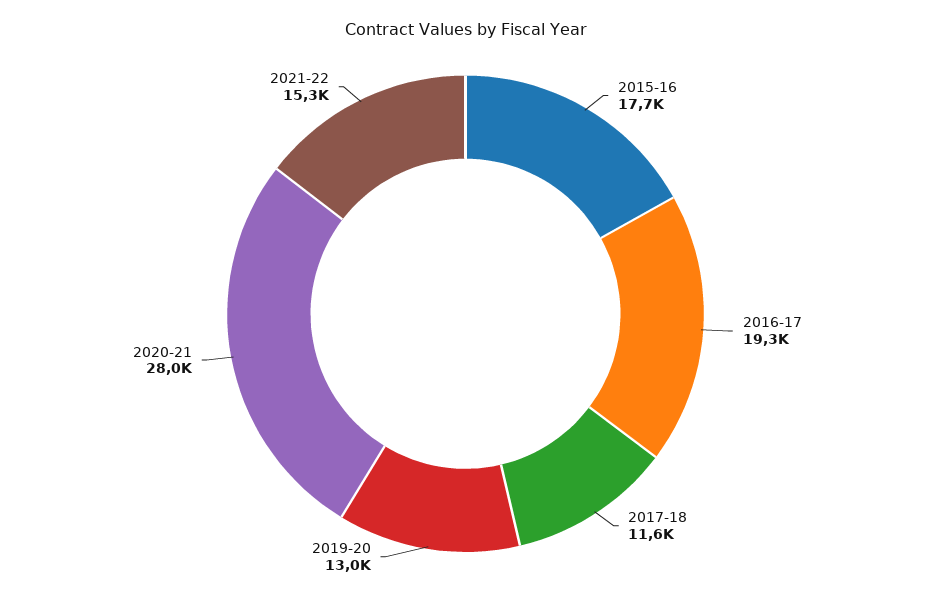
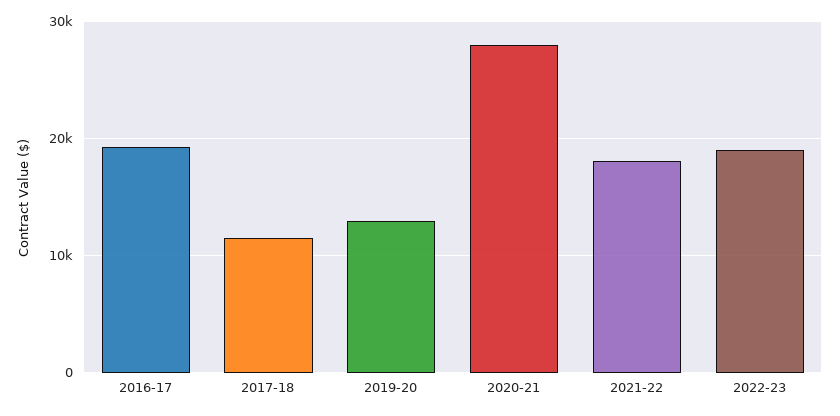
2015-16: 17700 -> none
2021-22: 15300 -> 18000
2022-23: none -> 19000

